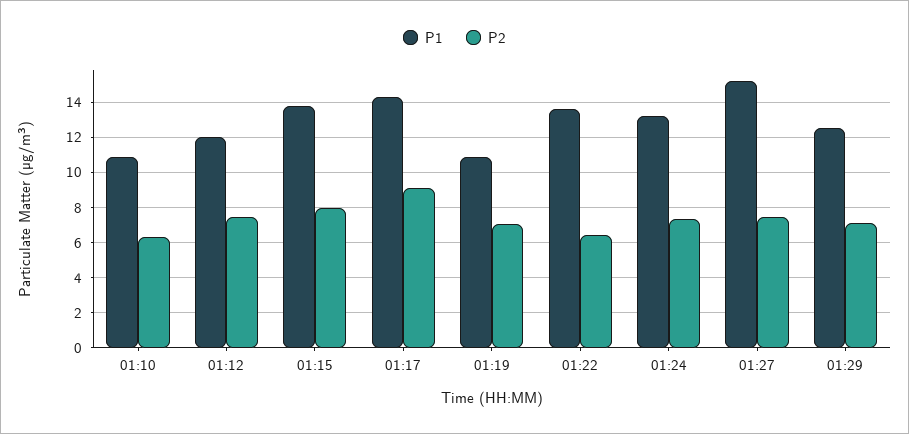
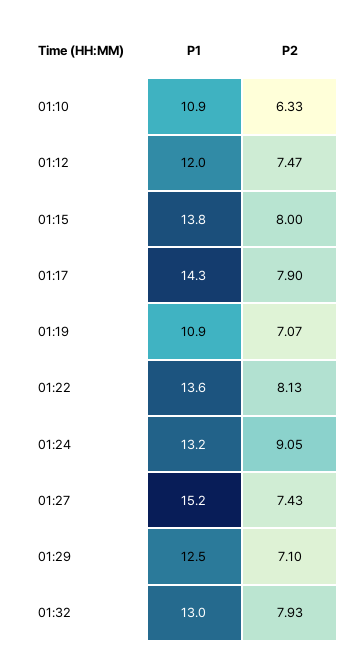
P2, 01:17: 9 -> 7.9
P2, 01:22: 6.5 -> 8.13
P2, 01:24: 7.5 -> 9.05
P1, 01:32: none -> 13
P2, 01:32: none -> 7.93

